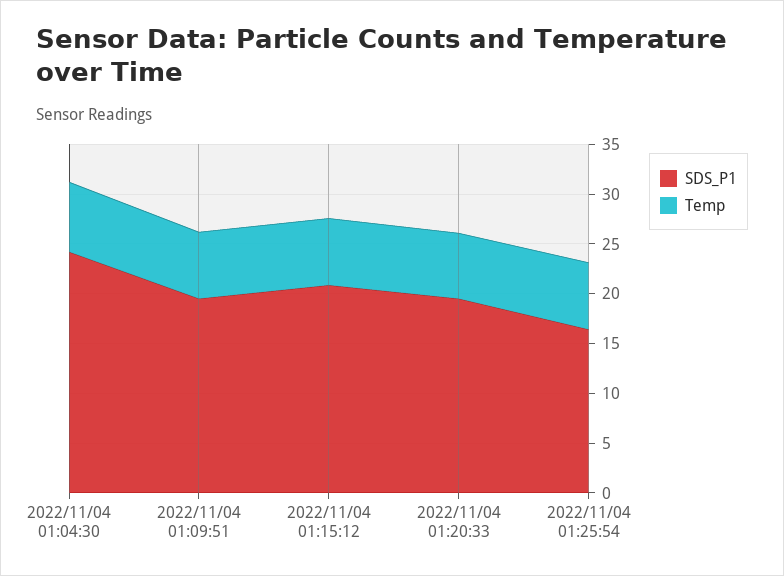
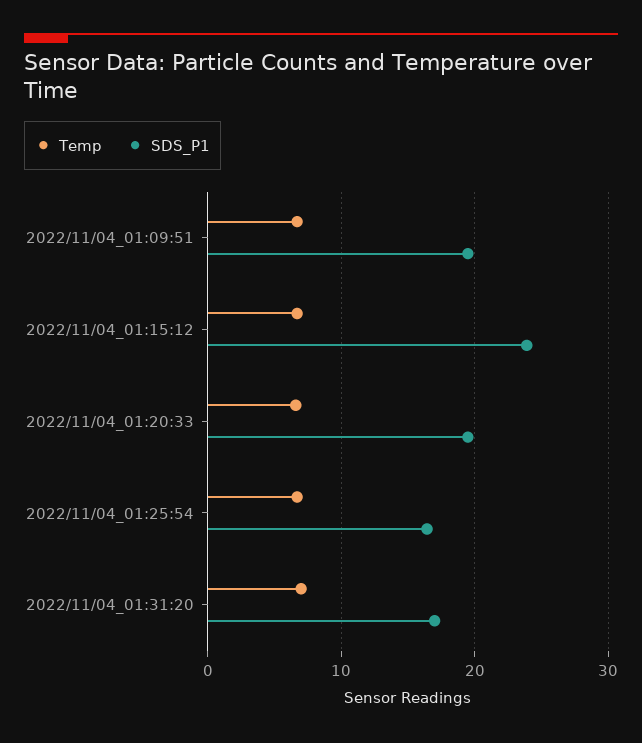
SDS_P1, 2022/11/04 01:04:30: 24 -> none
Temp, 2022/11/04 01:04:30: 7 -> none
SDS_P1, 2022/11/04 01:15:12: 21 -> 24
Temp, 2022/11/04_01:31:20: none -> 7
SDS_P1, 2022/11/04_01:31:20: none -> 17

